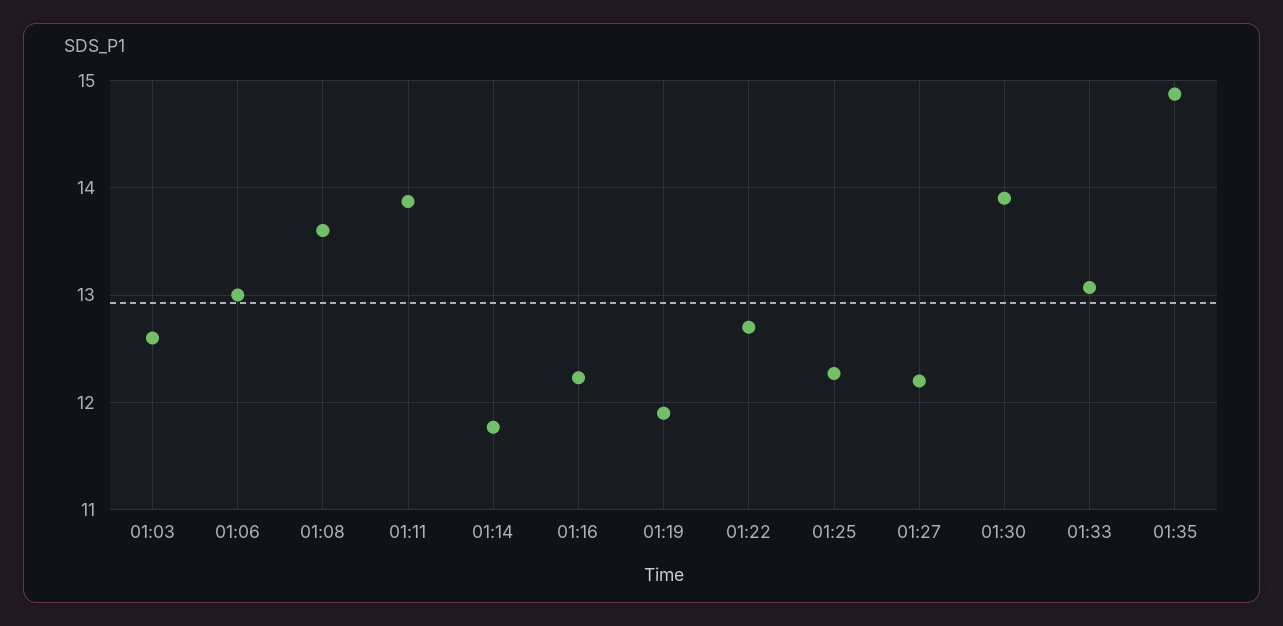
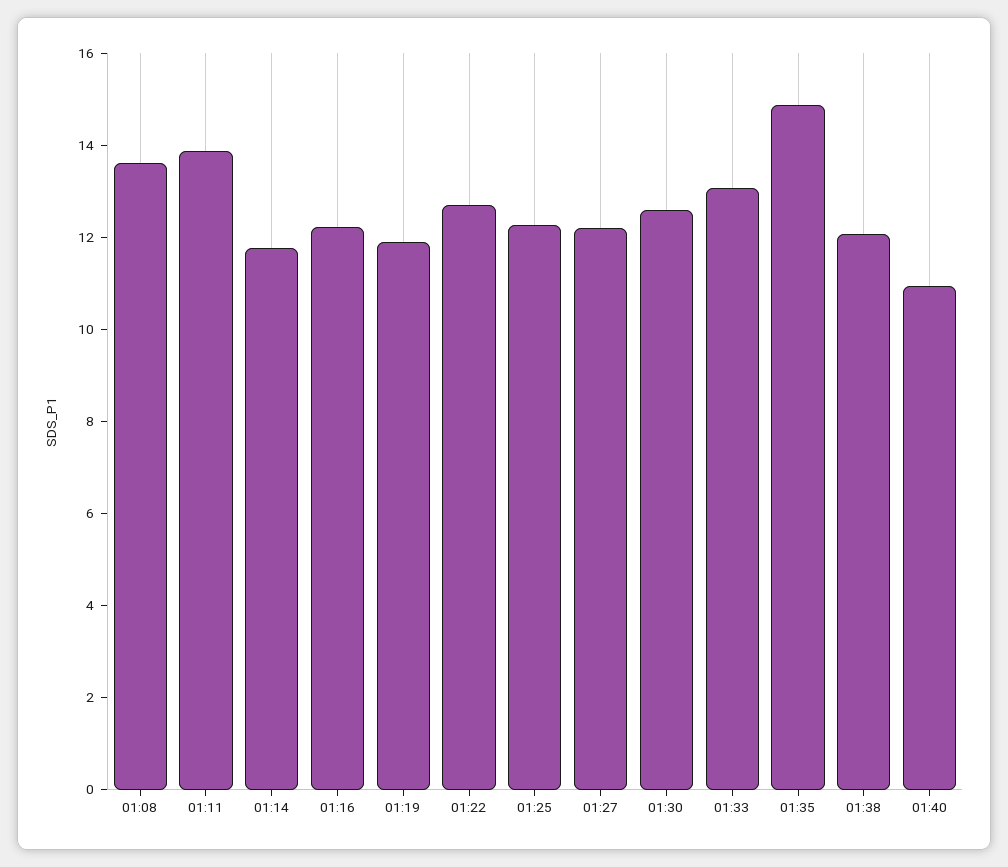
01:03: 12.6 -> none
01:06: 13 -> none
01:30: 13.9 -> 12.5
01:38: none -> 12
01:40: none -> 11

